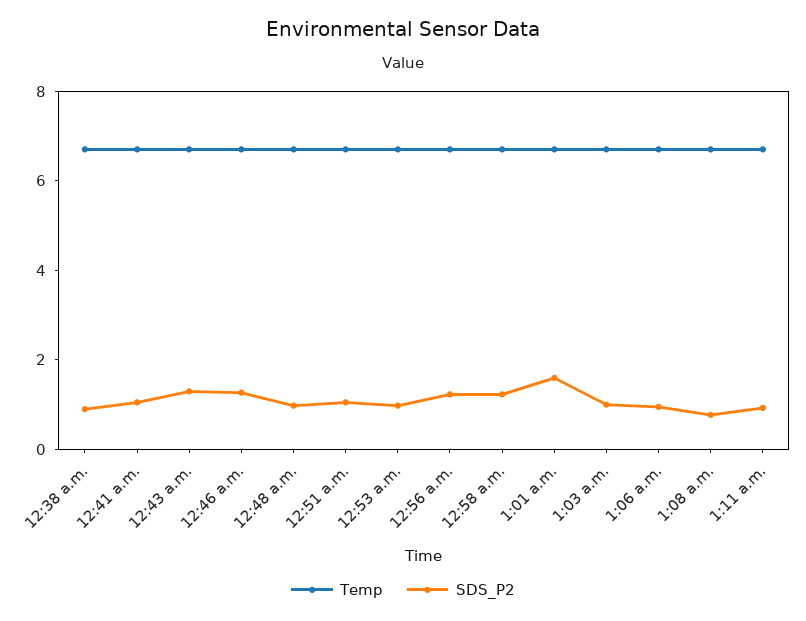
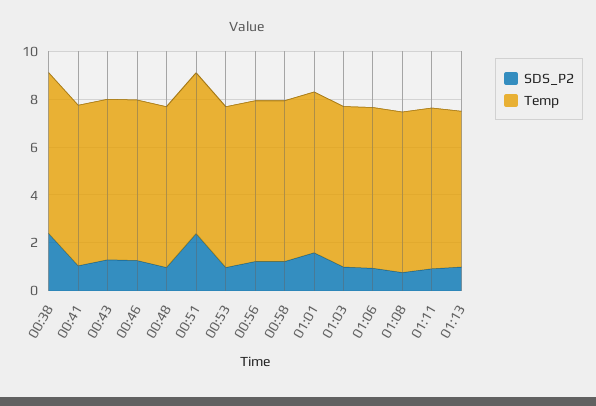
SDS_P2, 12:38 a.m.: 1 -> 2.5
SDS_P2, 12:51 a.m.: 1 -> 2.5
SDS_P2, 01:13: none -> 1
Temp, 01:13: none -> 6.5

